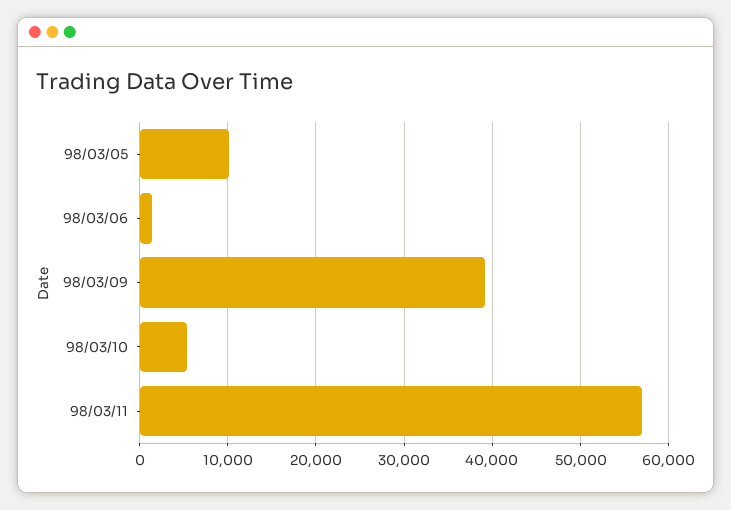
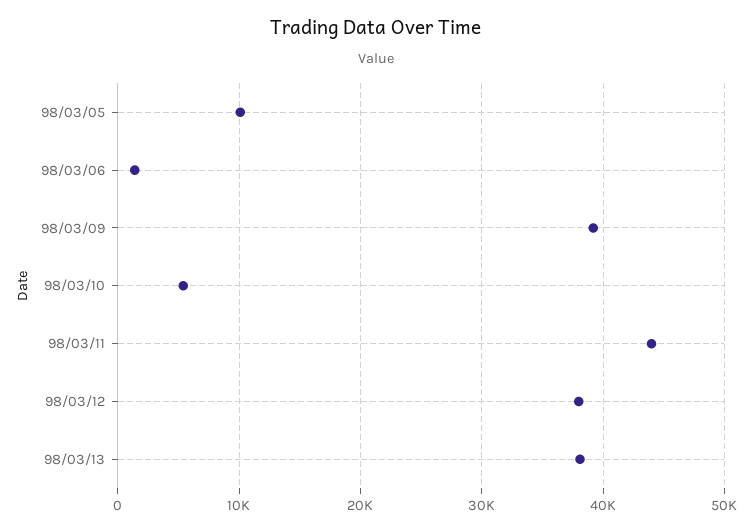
98/03/11: 57000 -> 44000
98/03/12: none -> 38000
98/03/13: none -> 38000

